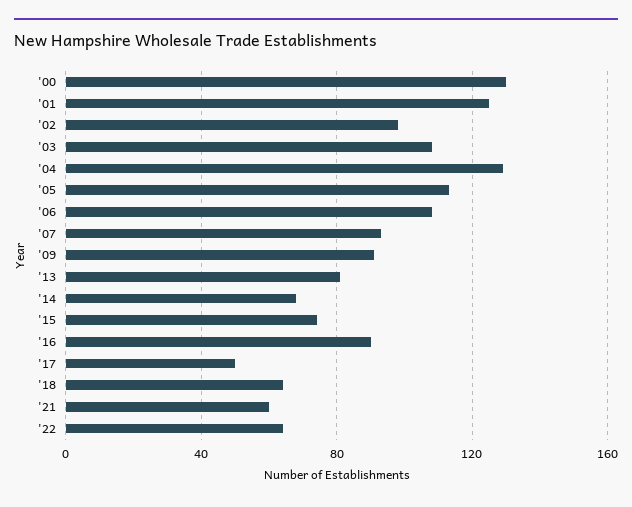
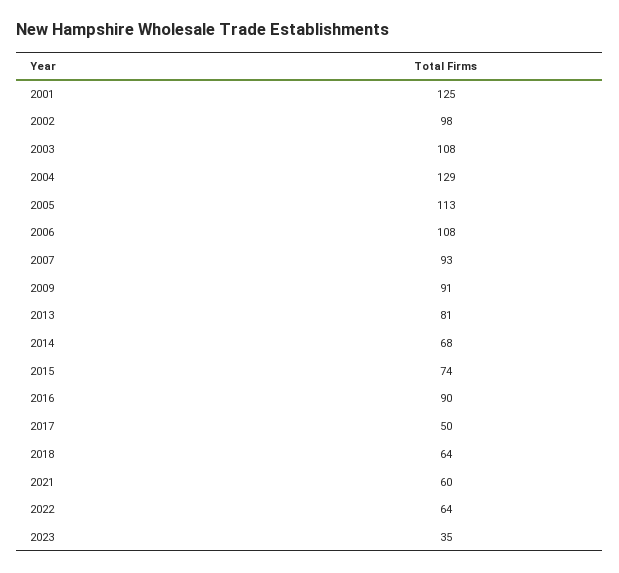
'00: 130 -> none
2023: none -> 35

